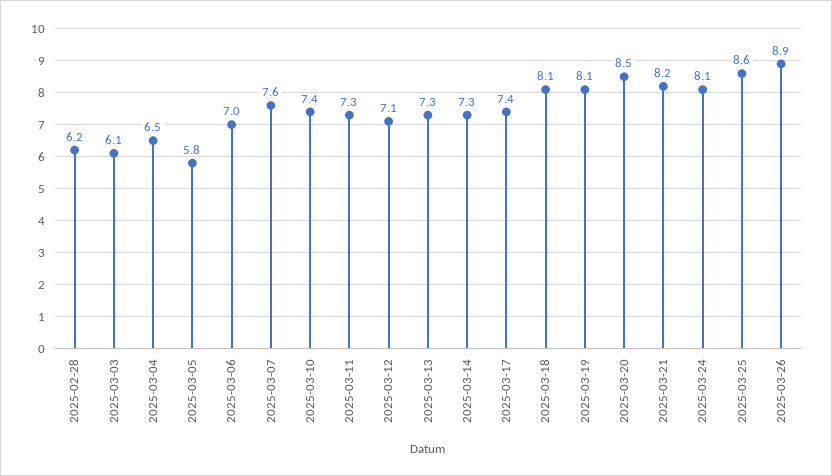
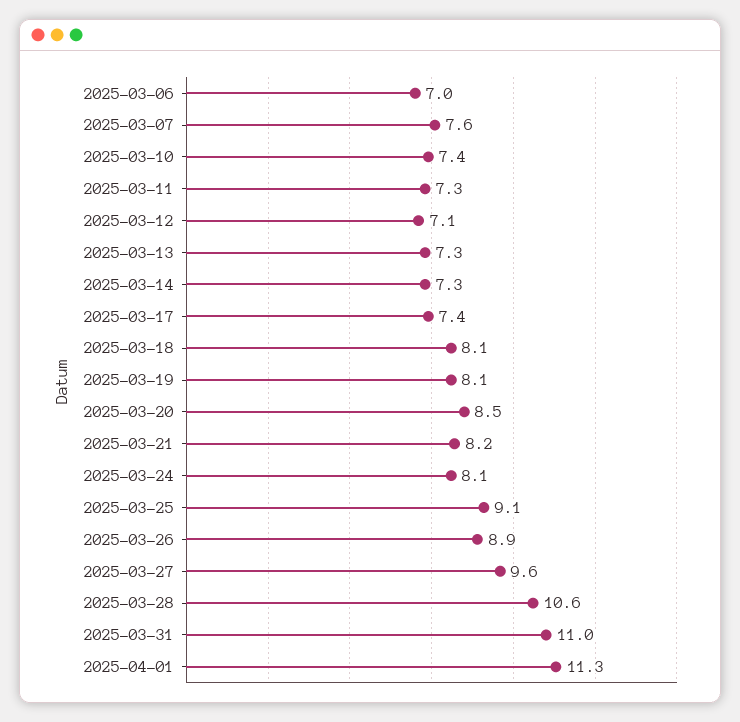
2025-02-28: 6.2 -> none
2025-03-03: 6.1 -> none
2025-03-04: 6.5 -> none
2025-03-05: 5.8 -> none
2025-03-25: 8.6 -> 9.1
2025-03-27: none -> 9.6
2025-03-28: none -> 10.6
2025-03-31: none -> 11
2025-04-01: none -> 11.3

